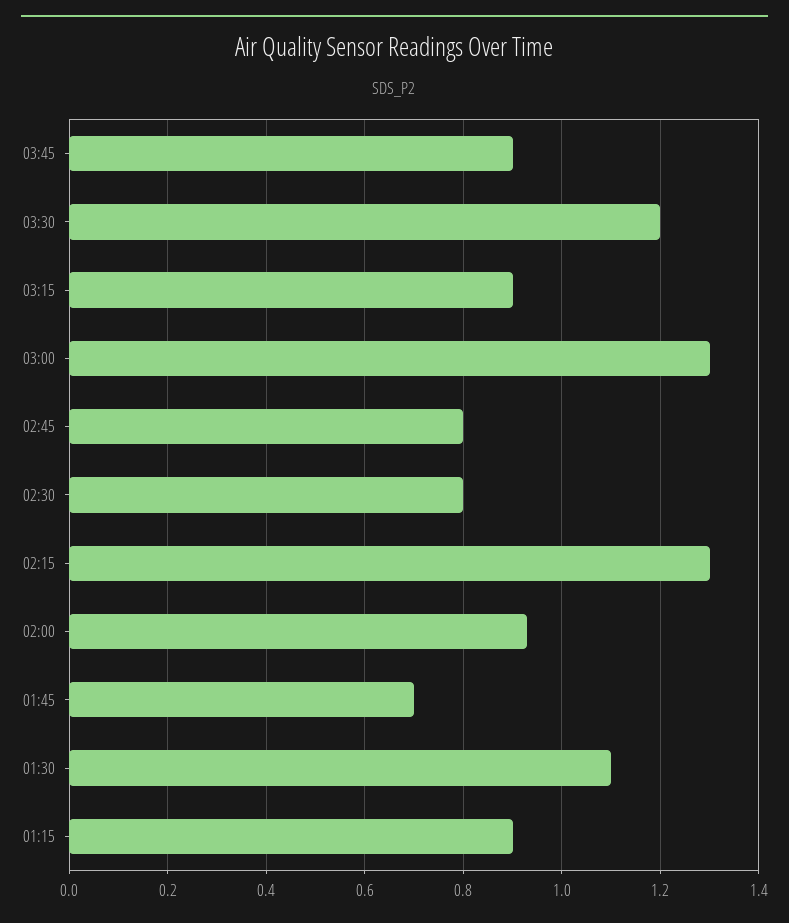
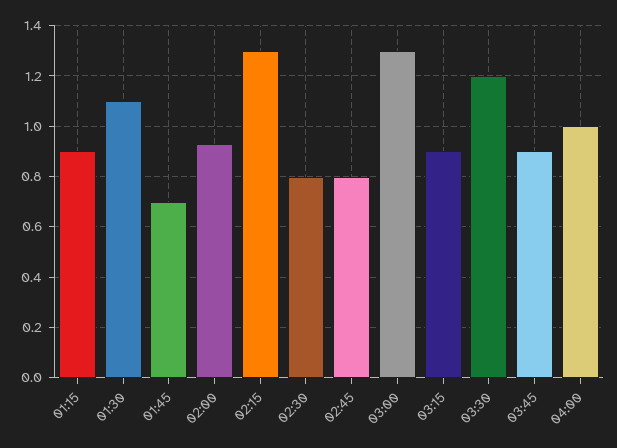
04:00: none -> 1

